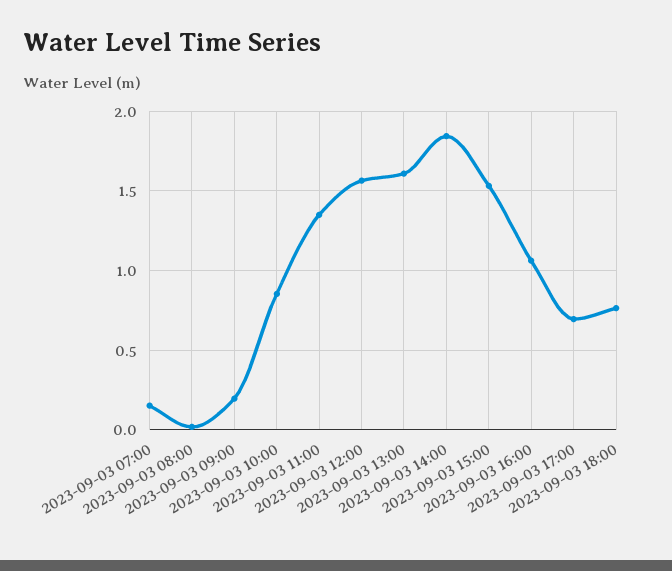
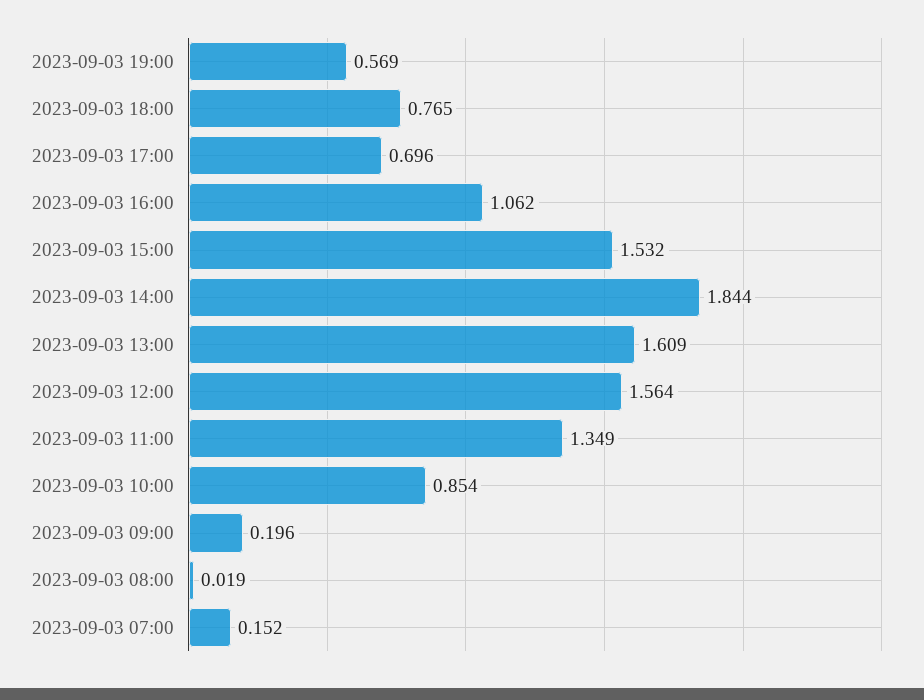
2023-09-03 19:00: none -> 0.569

